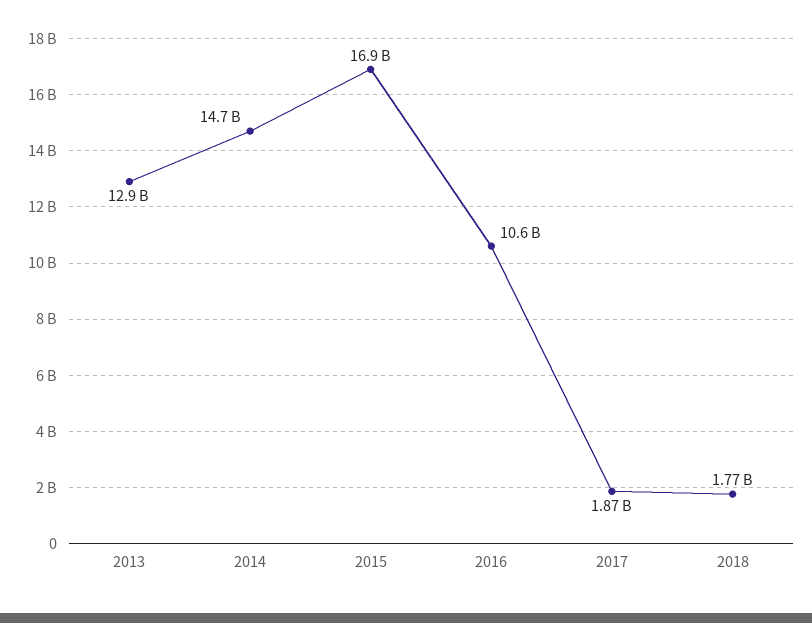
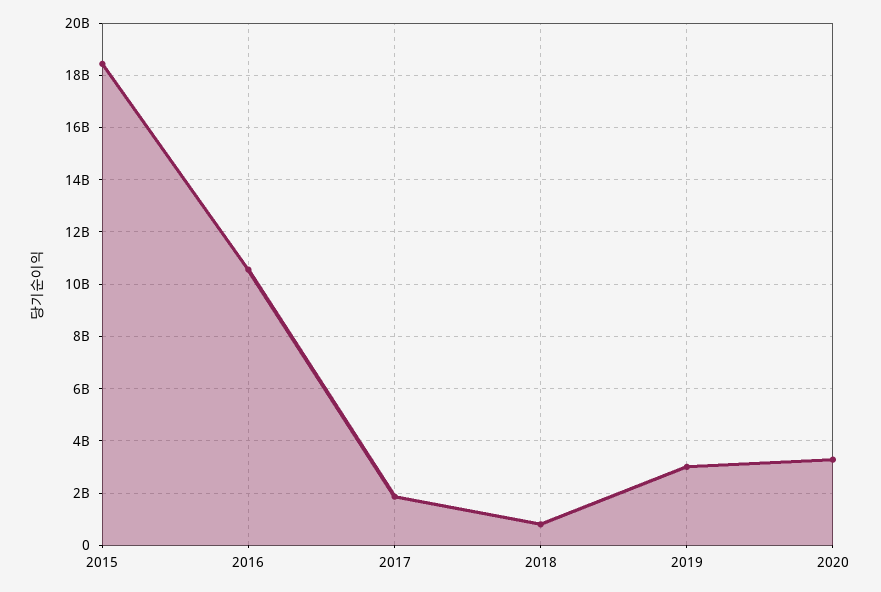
2013: 12900000000 -> none
2014: 14700000000 -> none
2015: 16900000000 -> 18500000000
2018: 1770000000 -> 750000000
2019: none -> 3000000000
2020: none -> 3250000000

